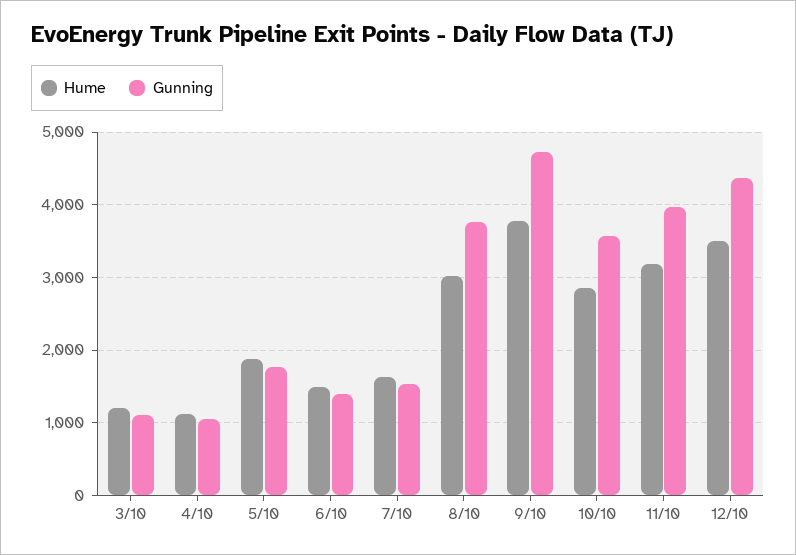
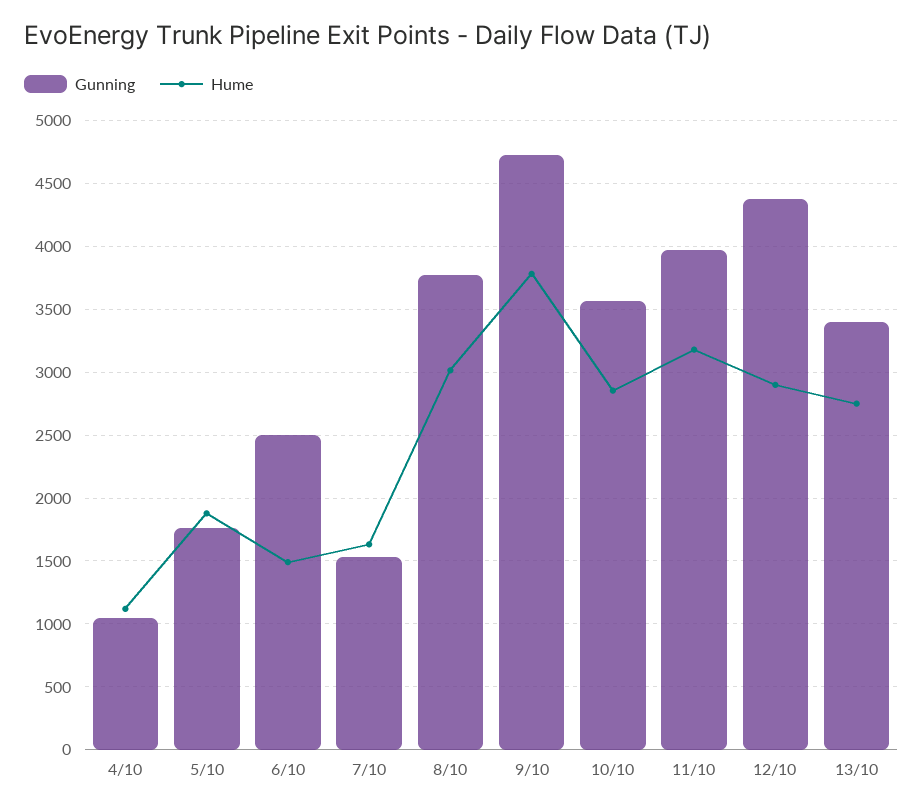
Hume, 3/10: 1200 -> none
Gunning, 3/10: 1100 -> none
Gunning, 6/10: 1400 -> 2500
Hume, 12/10: 3500 -> 2900
Gunning, 13/10: none -> 3400
Hume, 13/10: none -> 2750

